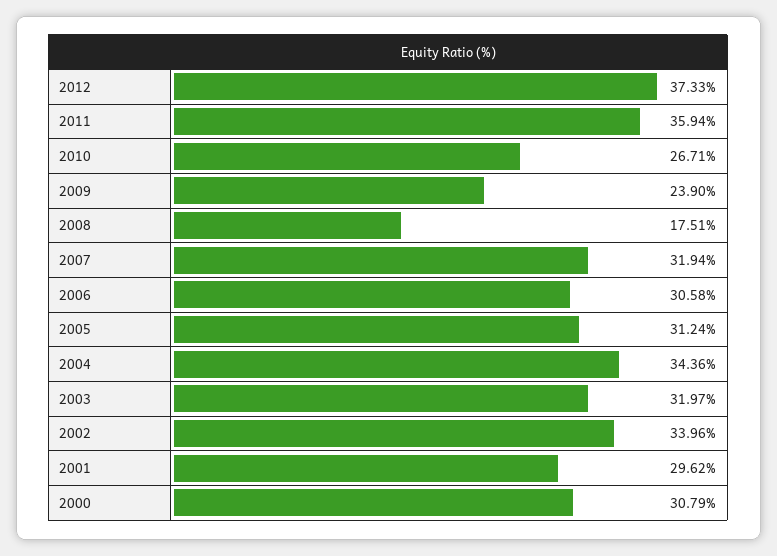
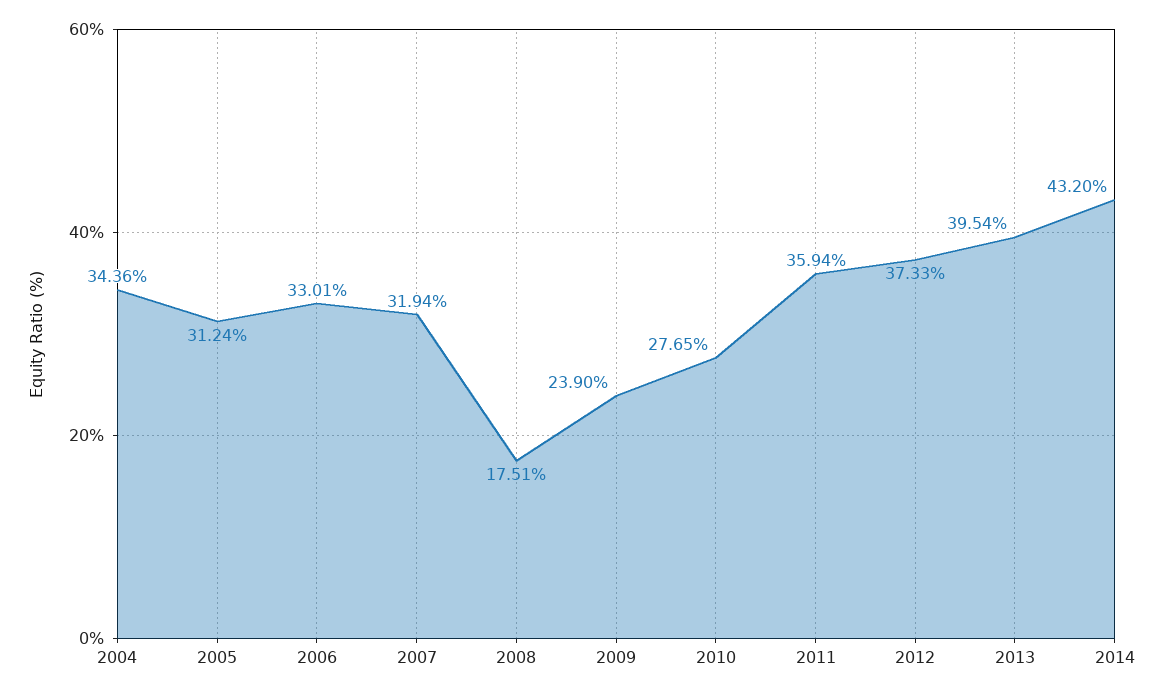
2010: 26.71 -> 27.65
2006: 30.58 -> 33.01
2003: 31.97 -> none
2002: 33.96 -> none
2001: 29.62 -> none
2000: 30.79 -> none
2013: none -> 39.54
2014: none -> 43.2

